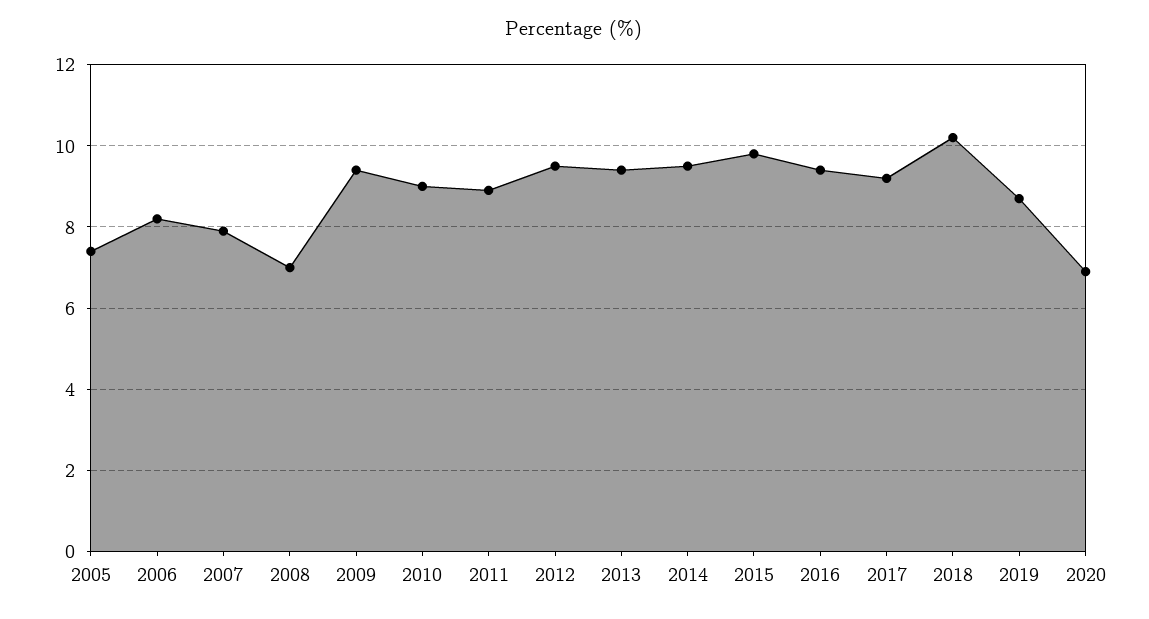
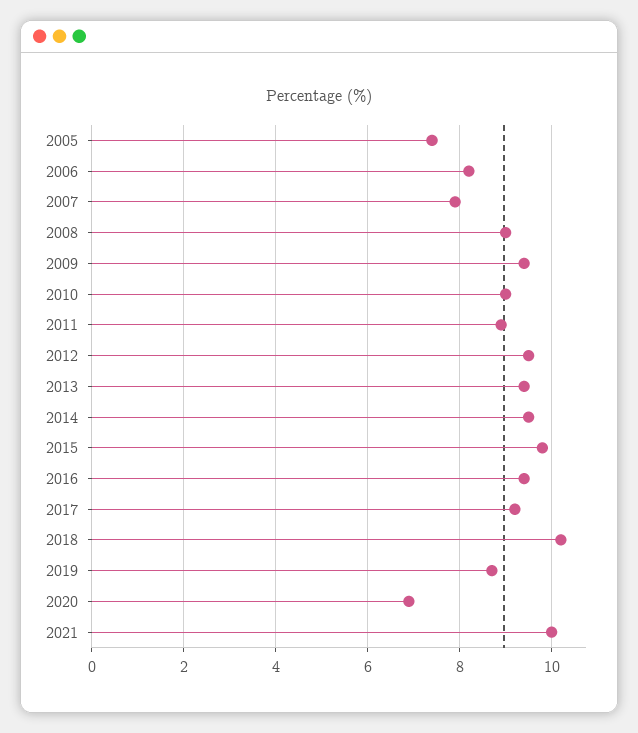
2008: 7 -> 9
2021: none -> 10

